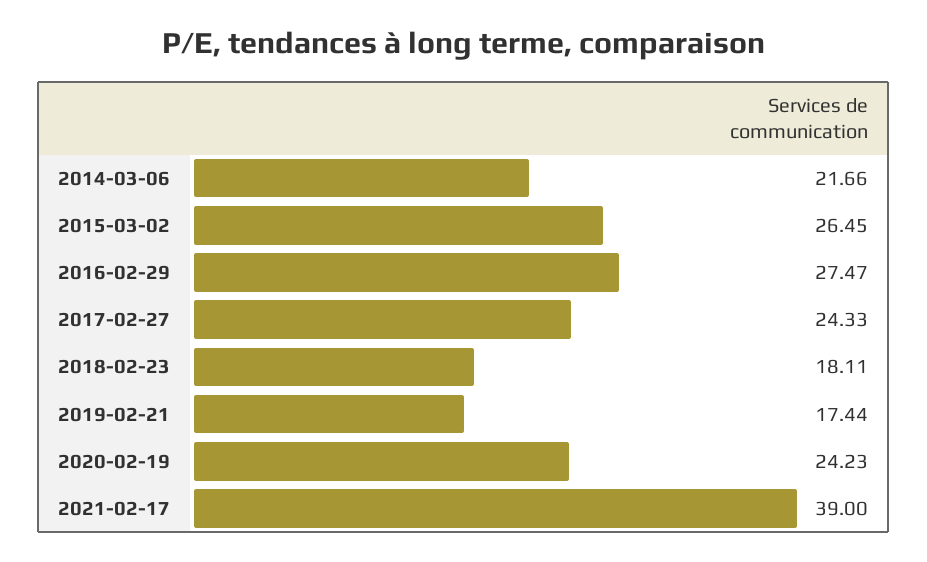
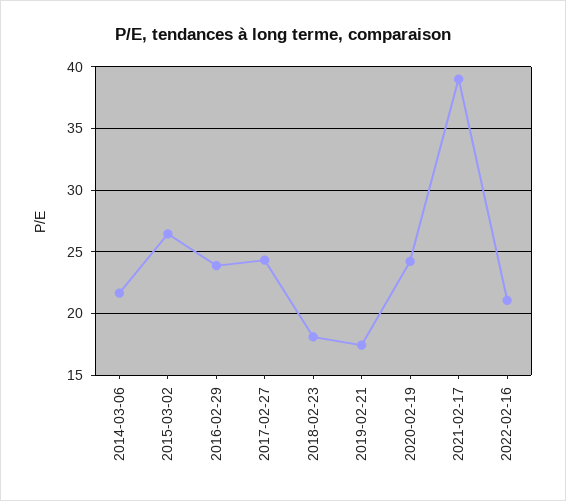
2016-02-29: 27.47 -> 24
2022-02-16: none -> 21

